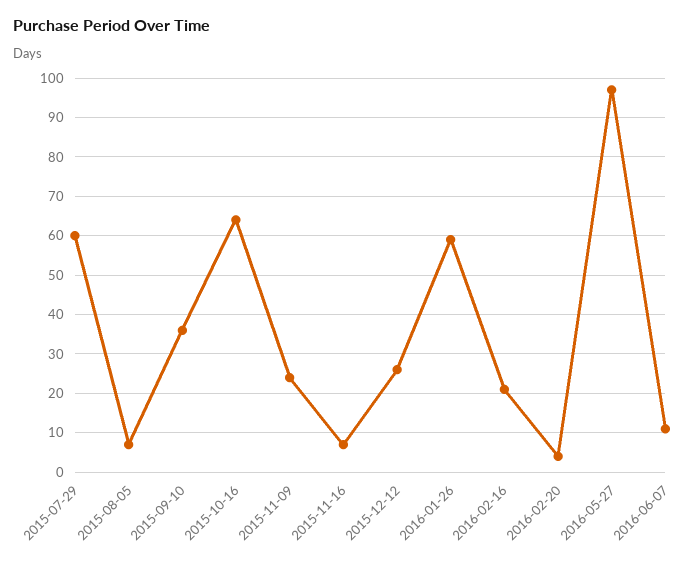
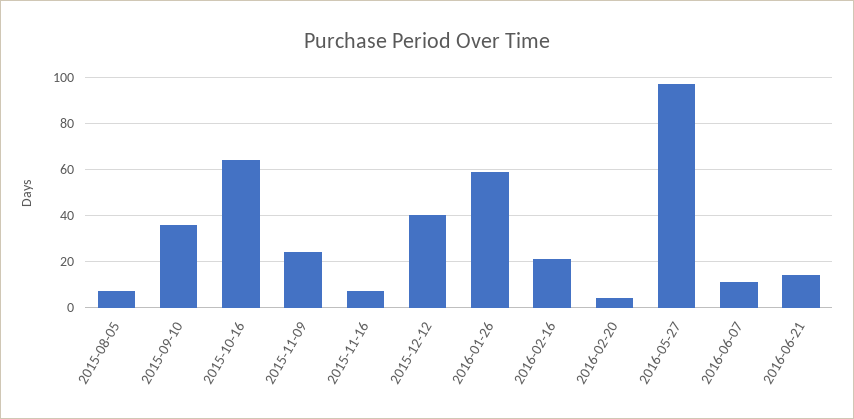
2015-07-29: 60 -> none
2015-12-12: 25 -> 40
2016-06-21: none -> 15

